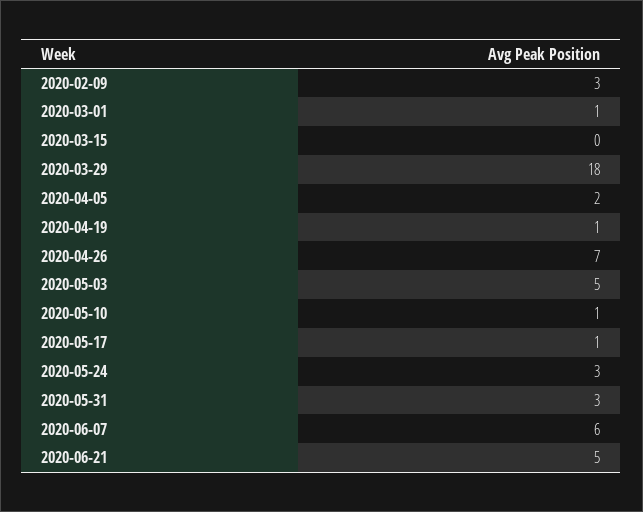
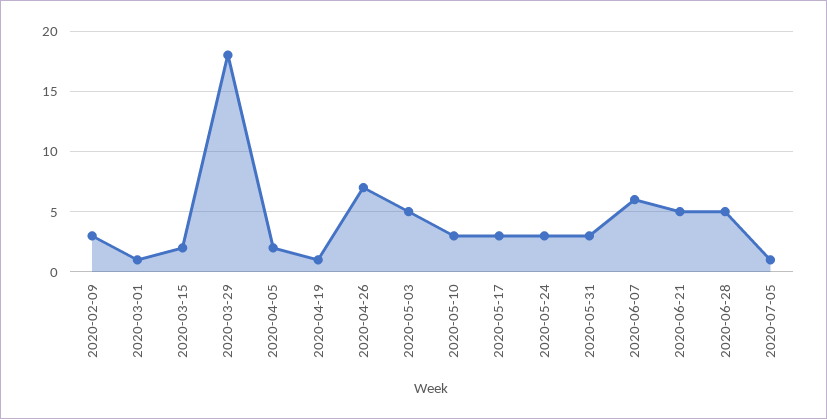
2020-03-15: 0 -> 2
2020-05-10: 1 -> 3
2020-05-17: 1 -> 3
2020-06-28: none -> 5
2020-07-05: none -> 1

